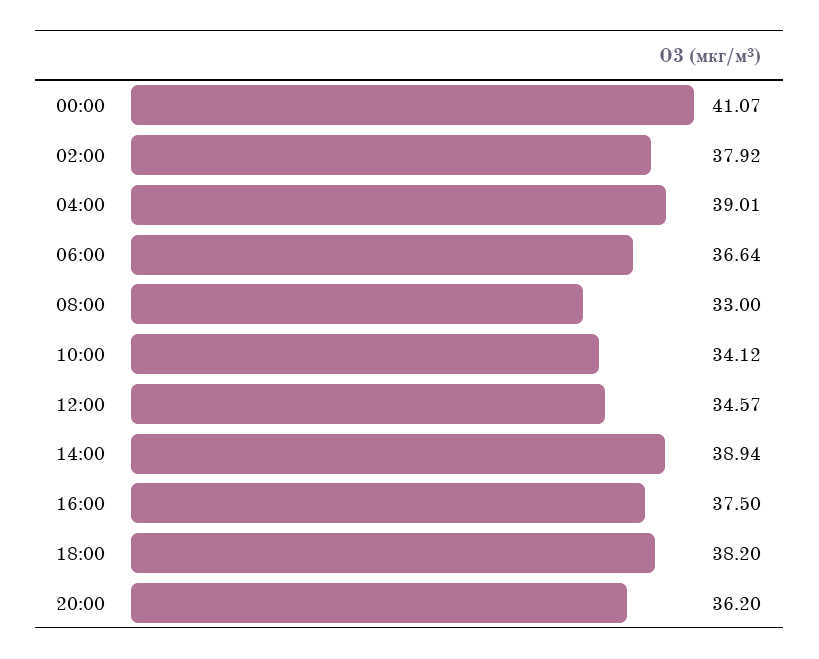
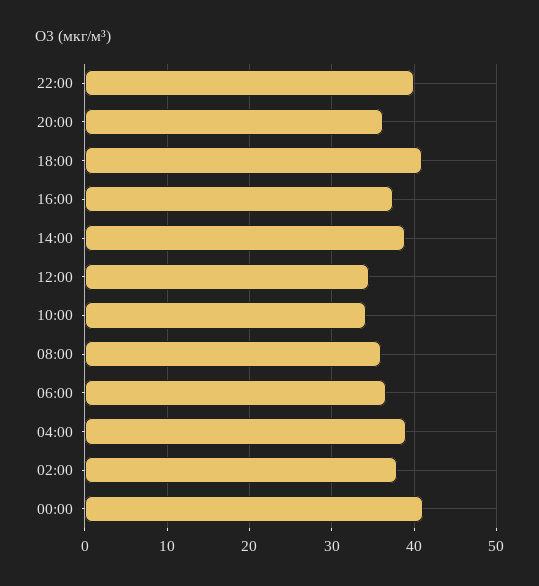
08:00: 33 -> 36
18:00: 38.2 -> 41
22:00: none -> 40

